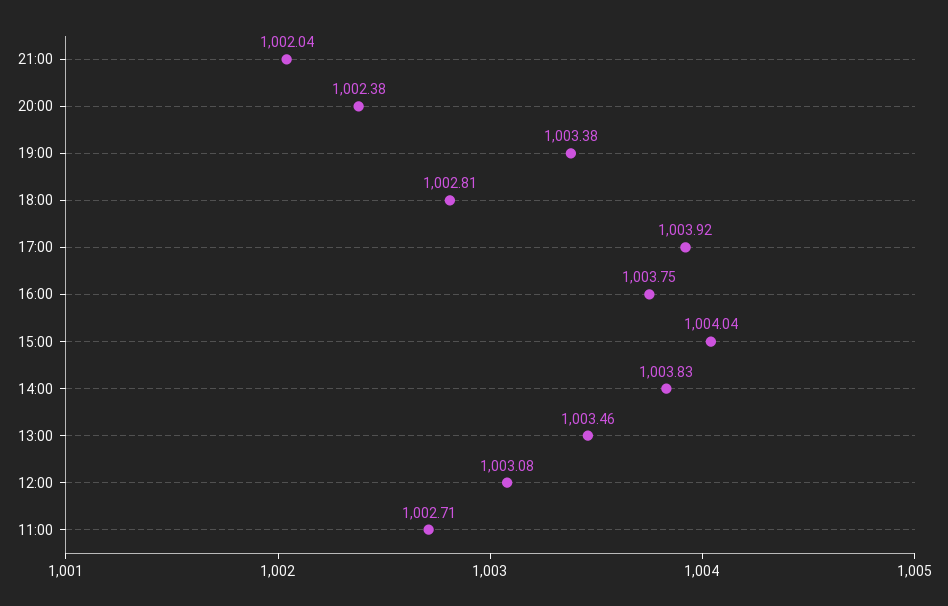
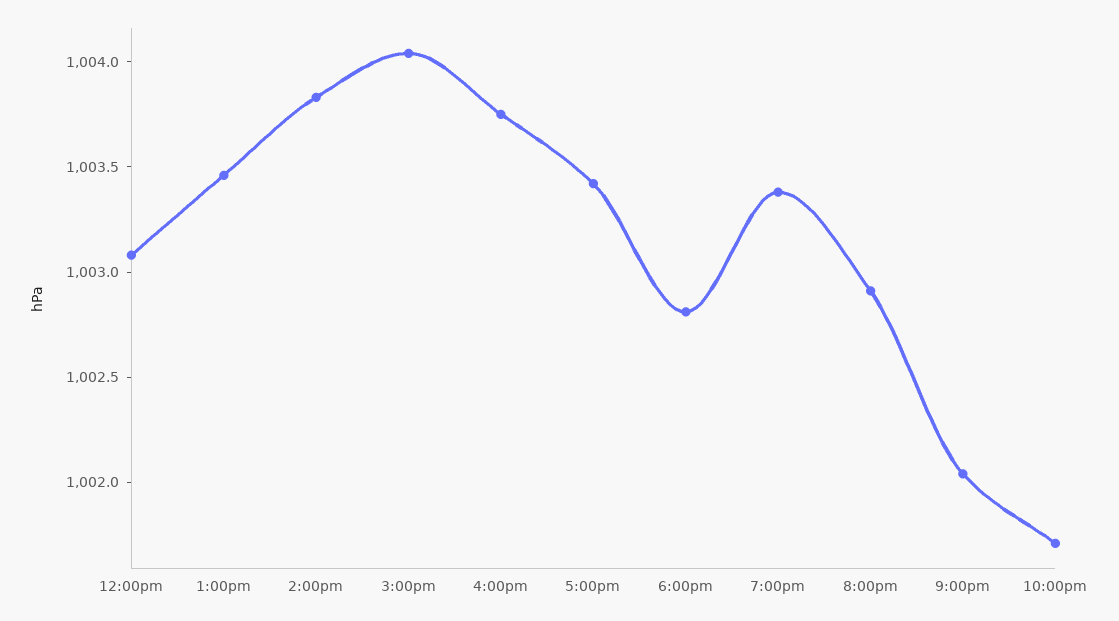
20:00: 1002.38 -> 1002.9
17:00: 1003.92 -> 1003.4
11:00: 1002.71 -> none
10:00pm: none -> 1001.7

